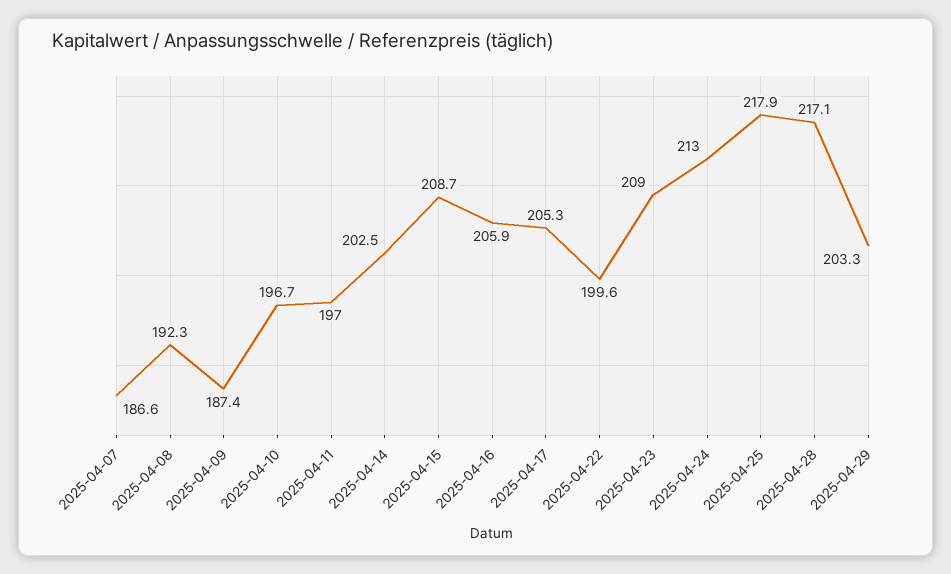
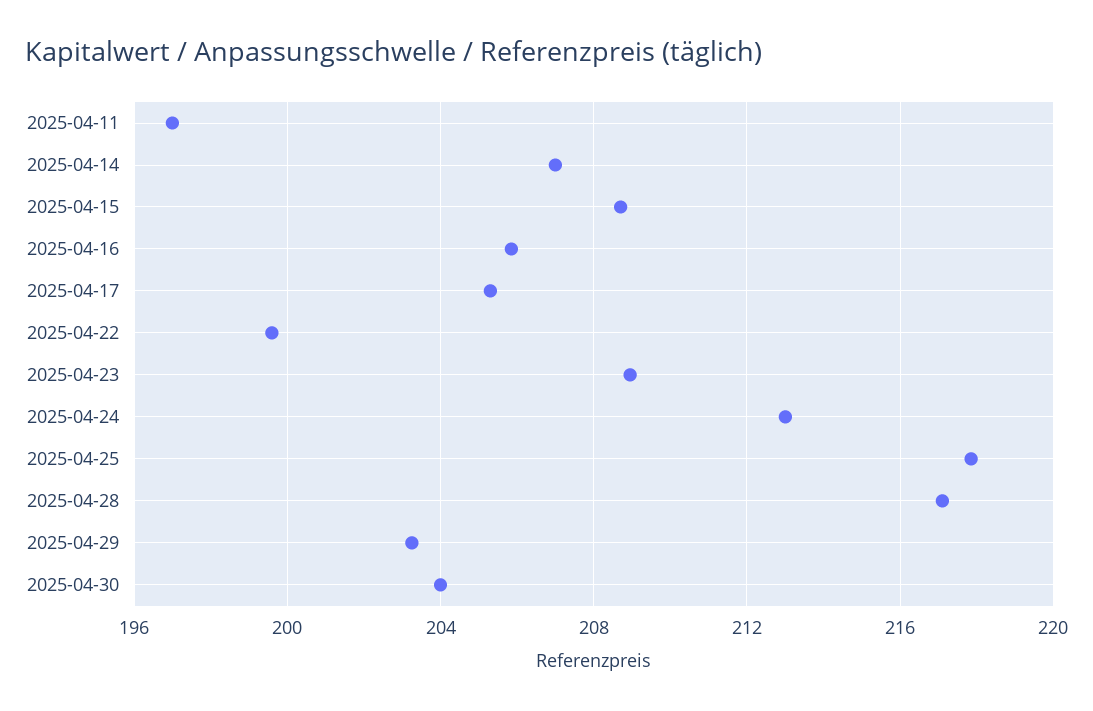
2025-04-07: 186.6 -> none
2025-04-08: 192.3 -> none
2025-04-09: 187.4 -> none
2025-04-10: 196.7 -> none
2025-04-14: 202.5 -> 207
2025-04-30: none -> 204

